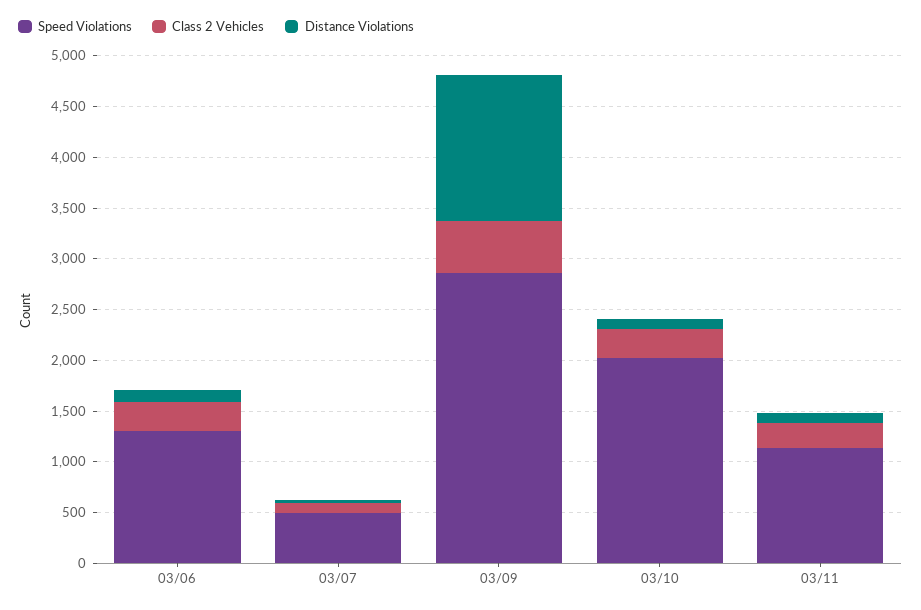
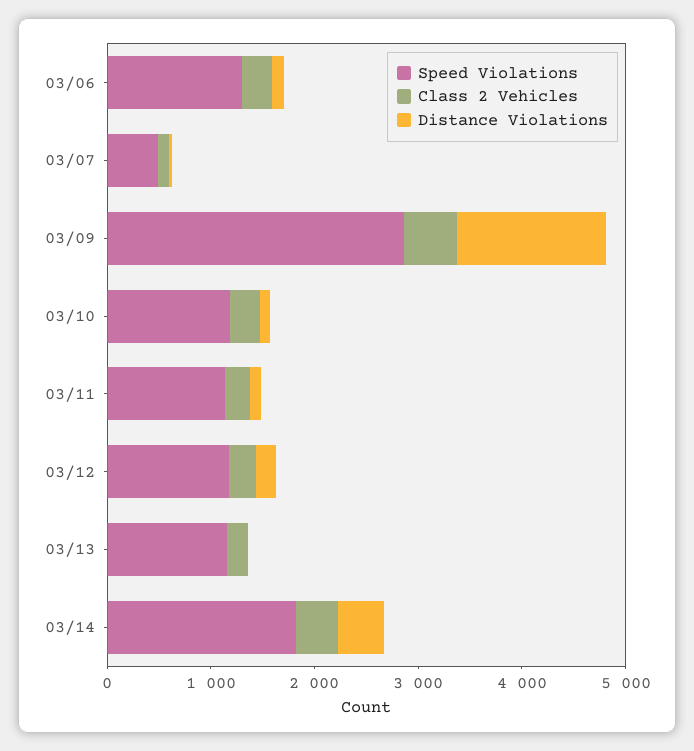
Speed Violations, 03/10: 2000 -> 1200
Speed Violations, 03/12: none -> 1200
Class 2 Vehicles, 03/12: none -> 200
Distance Violations, 03/12: none -> 200
Speed Violations, 03/13: none -> 1200
Class 2 Vehicles, 03/13: none -> 200
Distance Violations, 03/13: none -> 0
Speed Violations, 03/14: none -> 1800
Class 2 Vehicles, 03/14: none -> 400
Distance Violations, 03/14: none -> 400

